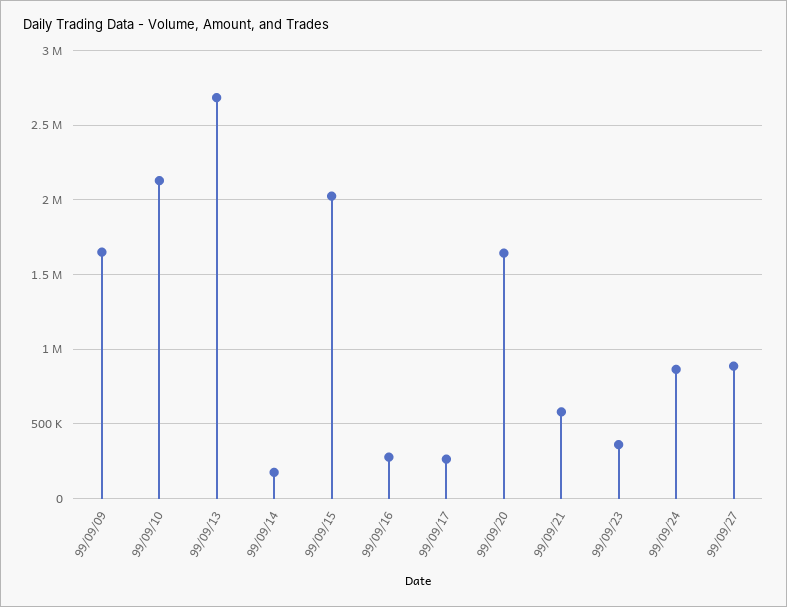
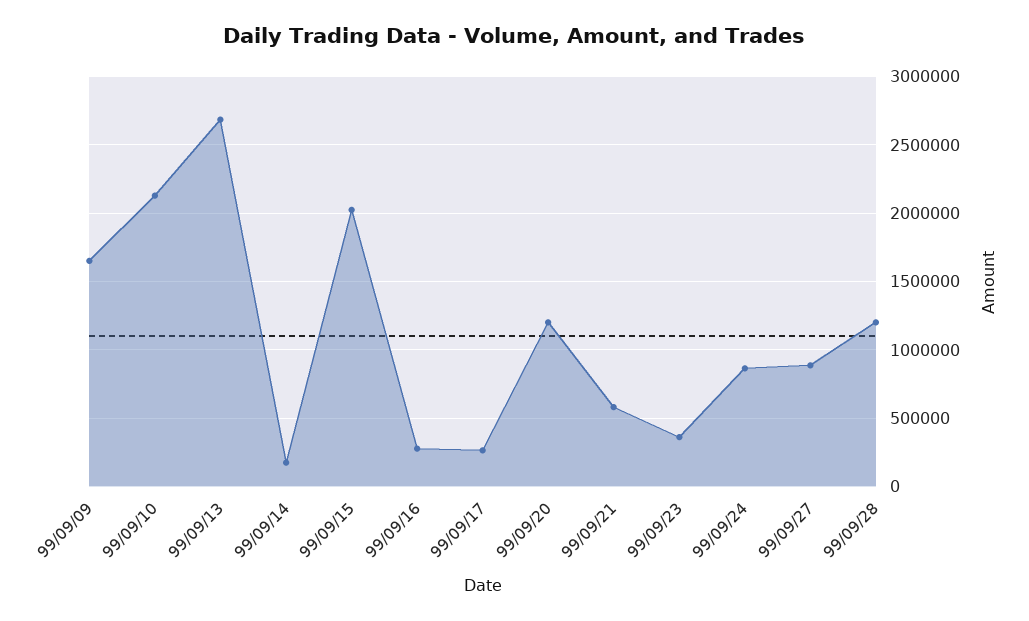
99/09/20: 1650000 -> 1200000
99/09/28: none -> 1200000

